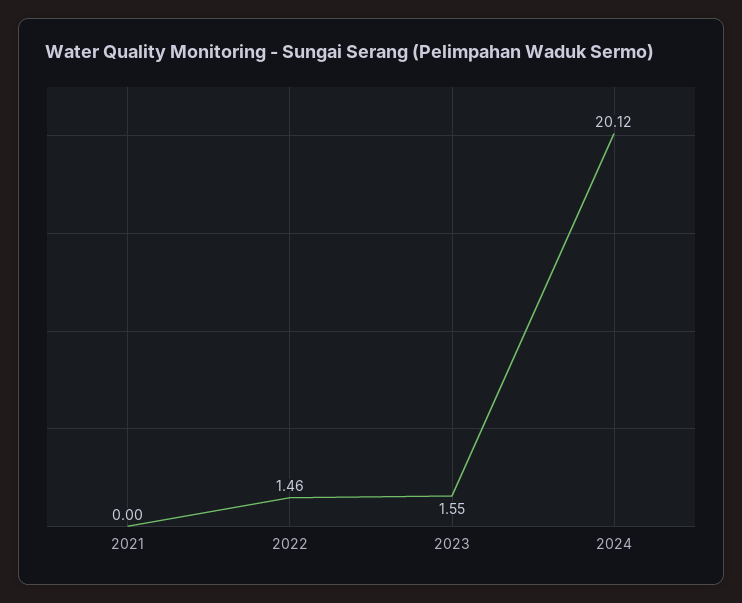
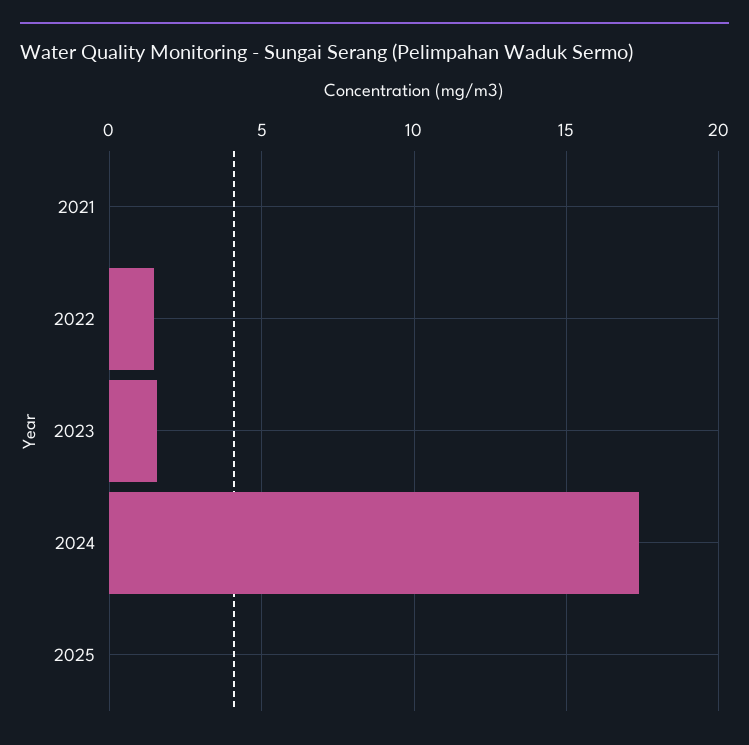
2024: 20.12 -> 17.5
2025: none -> 0

